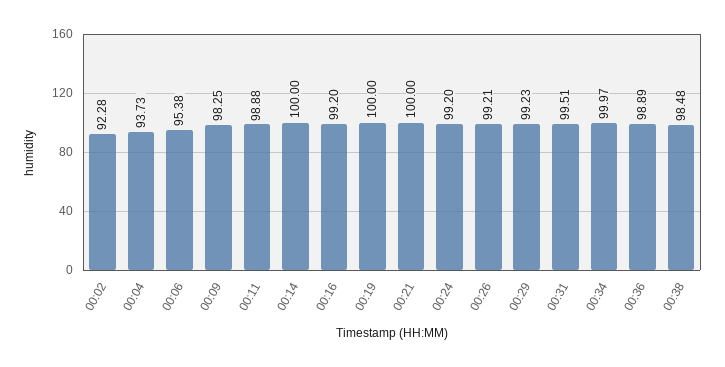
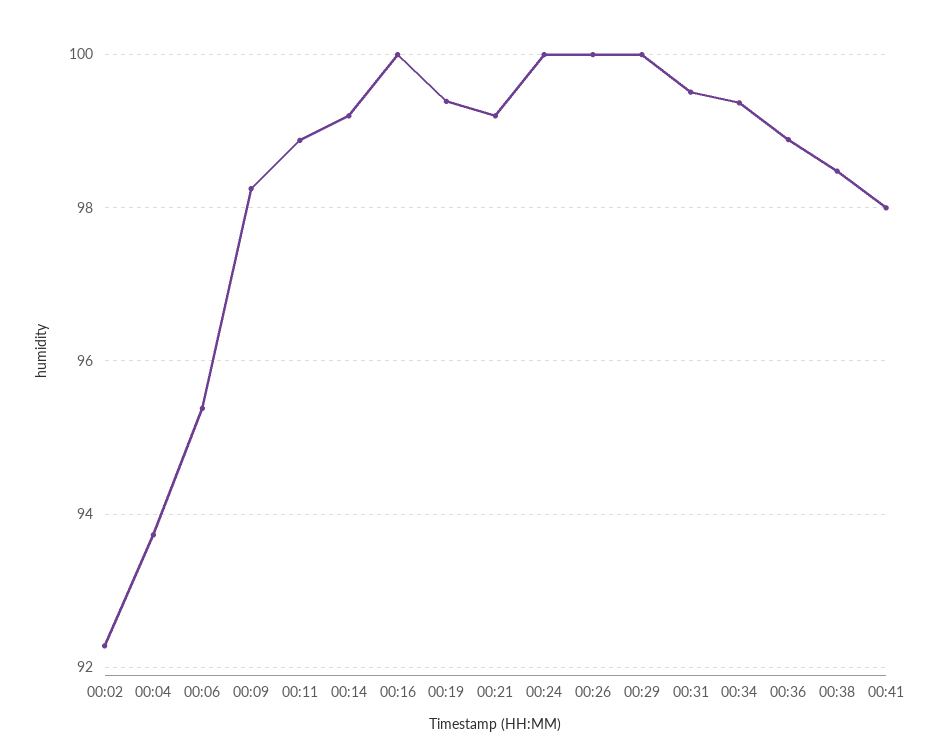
00:14: 100 -> 99.2
00:16: 99.2 -> 100
00:19: 100 -> 99.4
00:21: 100 -> 99.2
00:24: 99.2 -> 100
00:26: 99.21 -> 100
00:29: 99.23 -> 100
00:34: 99.97 -> 99.4
00:41: none -> 98

